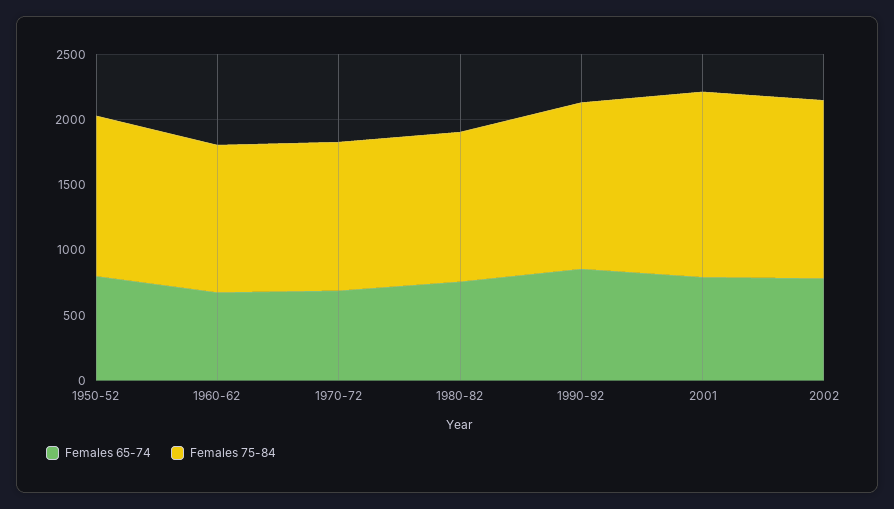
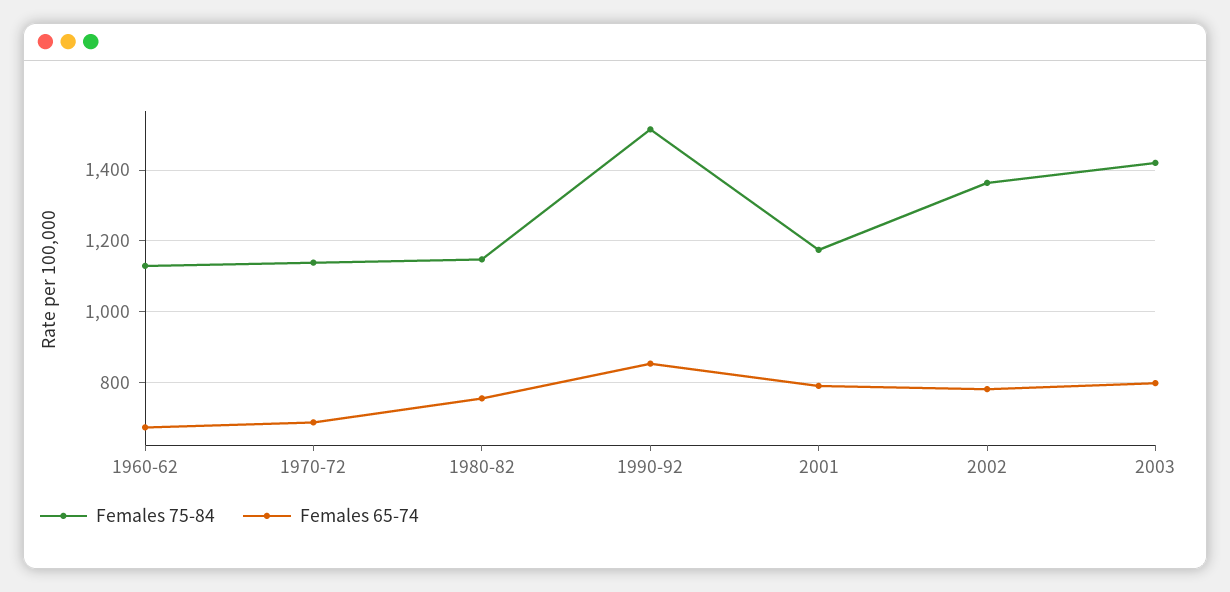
Females 65-74, 1950-52: 800 -> none
Females 75-84, 1950-52: 1200 -> none
Females 75-84, 1990-92: 1300 -> 1520
Females 75-84, 2001: 1400 -> 1180
Females 75-84, 2003: none -> 1420
Females 65-74, 2003: none -> 800

